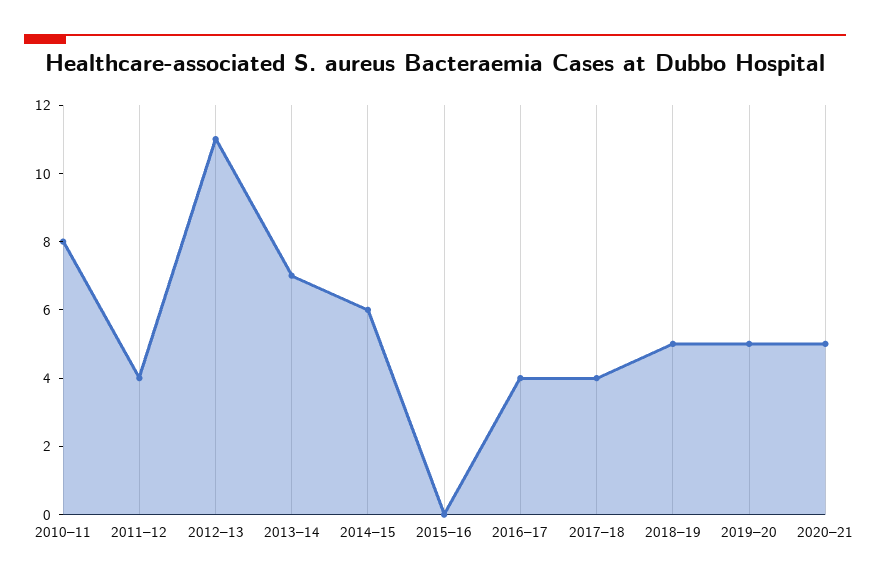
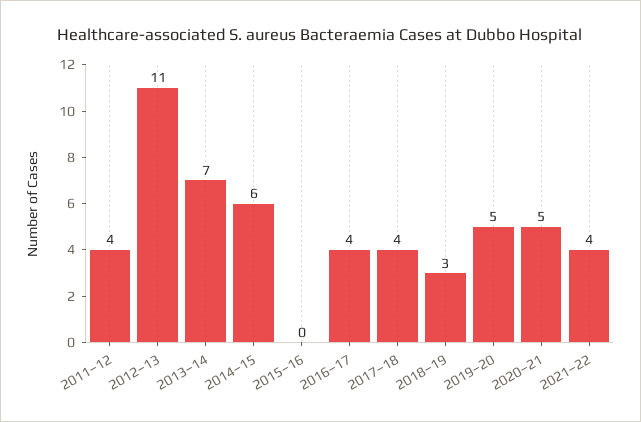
2010–11: 8 -> none
2018–19: 5 -> 3
2021–22: none -> 4

